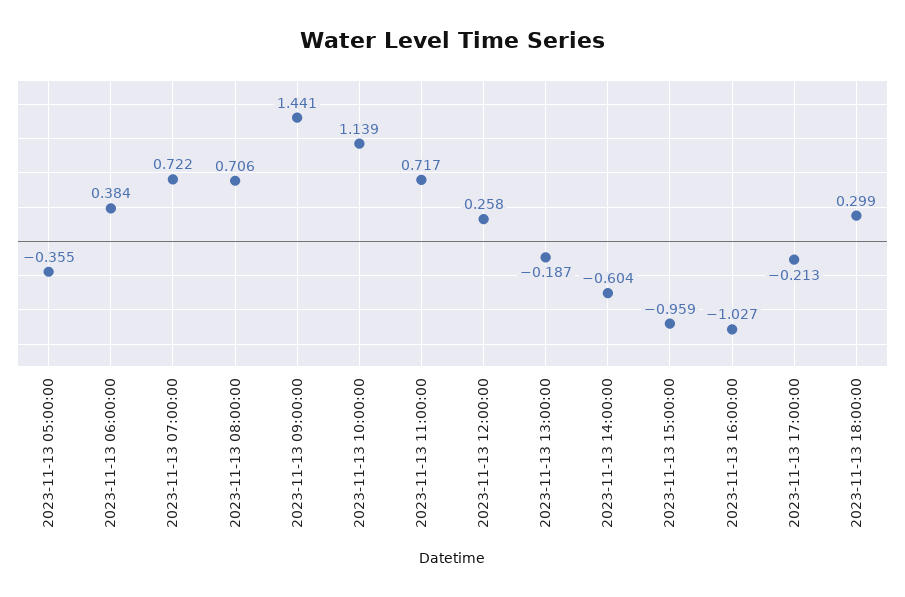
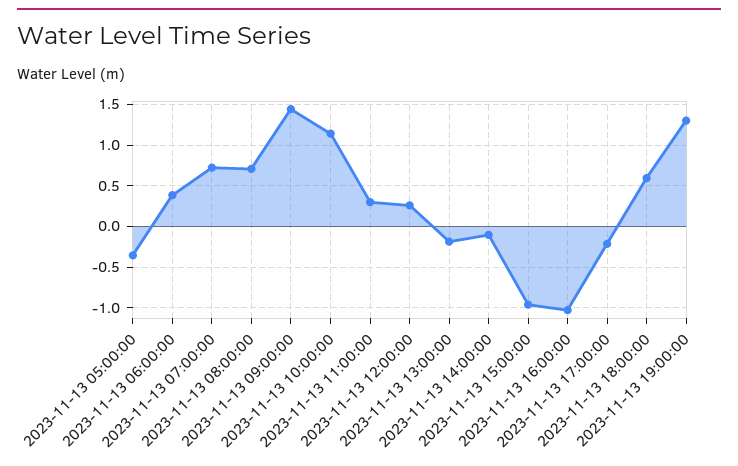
2023-11-13 11:00:00: 0.717 -> 0.3
2023-11-13 14:00:00: -0.604 -> -0.1
2023-11-13 18:00:00: 0.299 -> 0.6
2023-11-13 19:00:00: none -> 1.3

